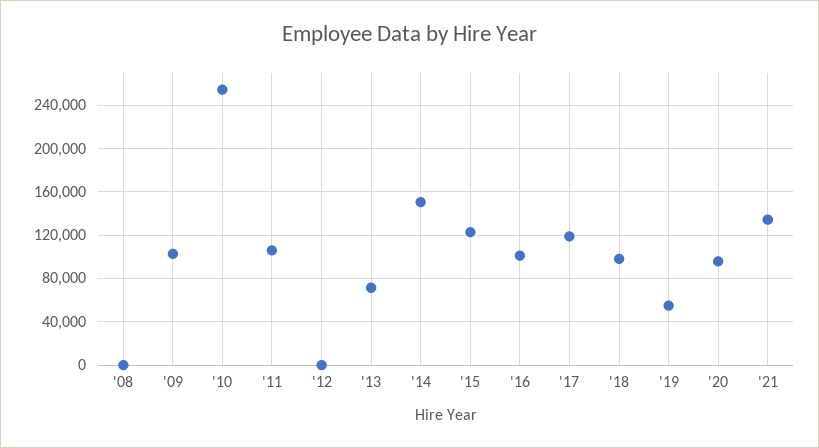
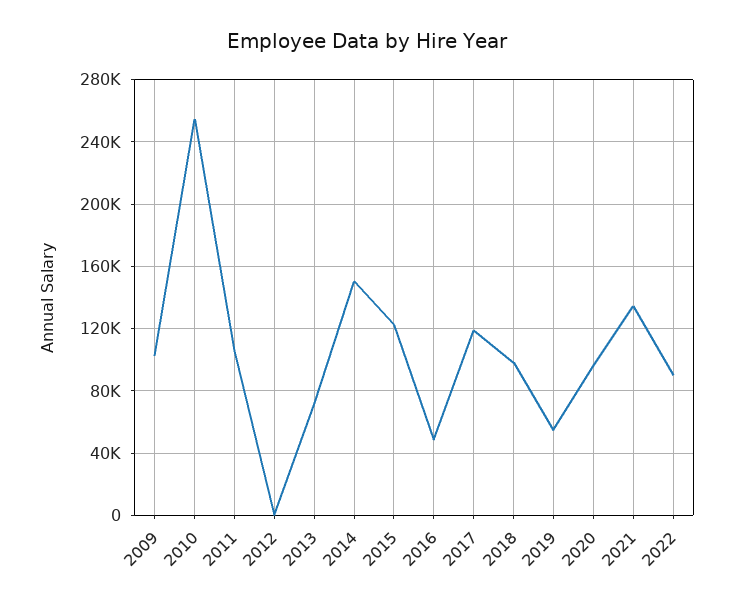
'08: 0 -> none
'16: 100000 -> 50000
2022: none -> 90000

